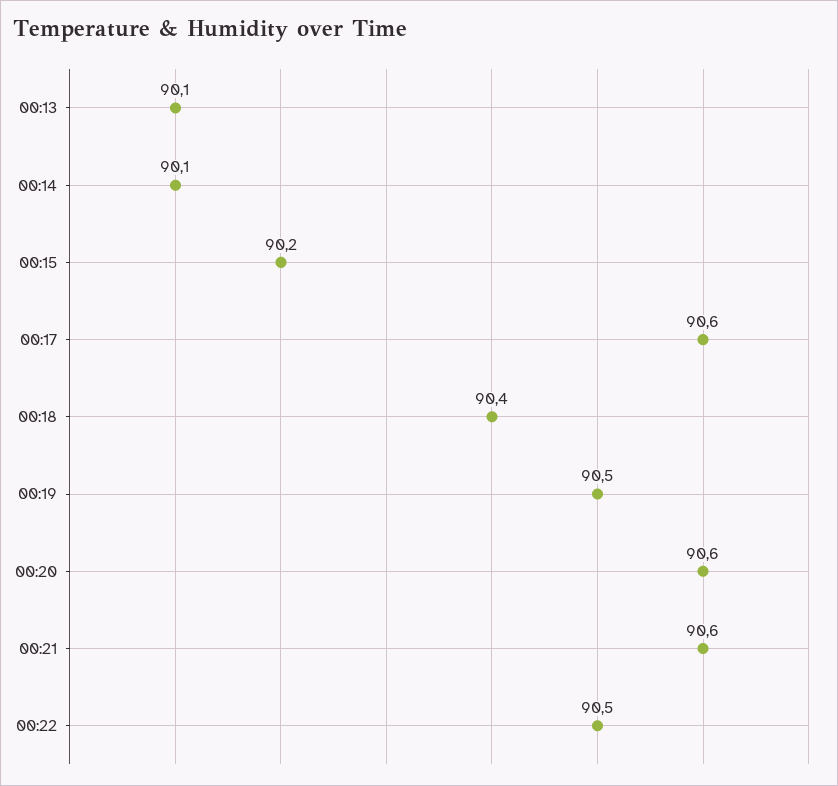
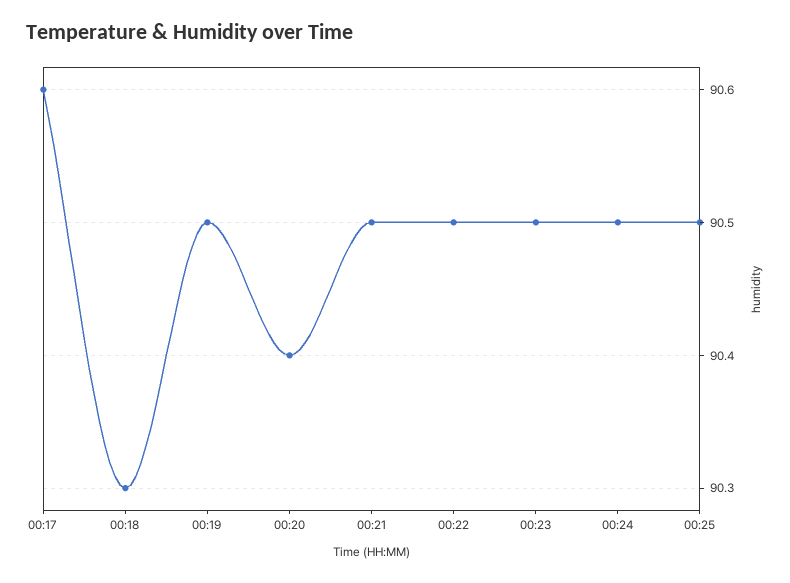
00:13: 90.1 -> none
00:14: 90.1 -> none
00:15: 90.2 -> none
00:18: 90.4 -> 90.3
00:20: 90.6 -> 90.4
00:21: 90.6 -> 90.5
00:23: none -> 90.5
00:24: none -> 90.5
00:25: none -> 90.5

